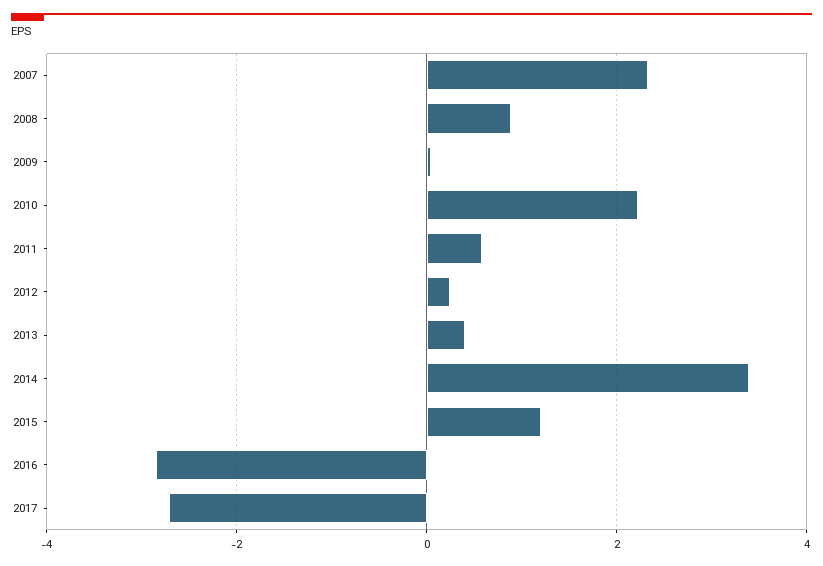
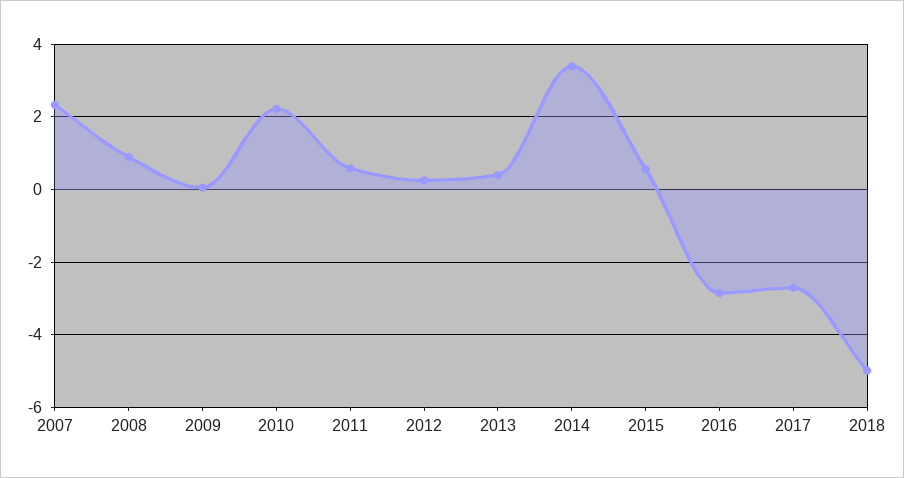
2015: 1.2 -> 0.6
2018: none -> -5

